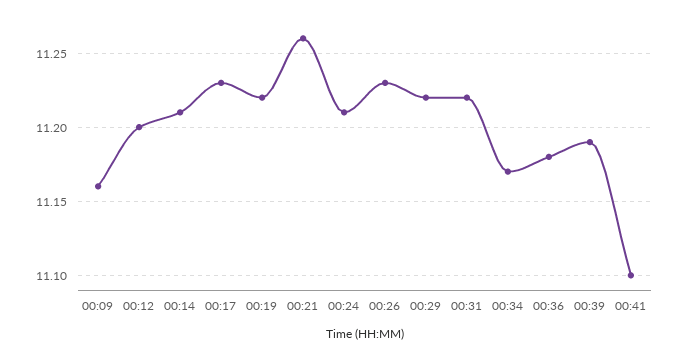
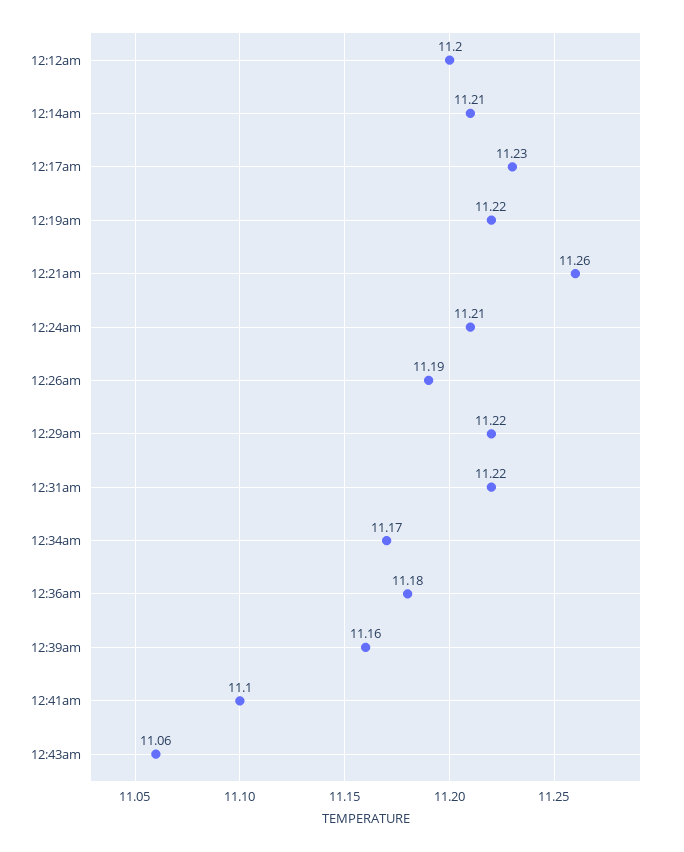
00:09: 11.16 -> none
00:26: 11.23 -> 11.19
00:39: 11.19 -> 11.16
12:43am: none -> 11.06

